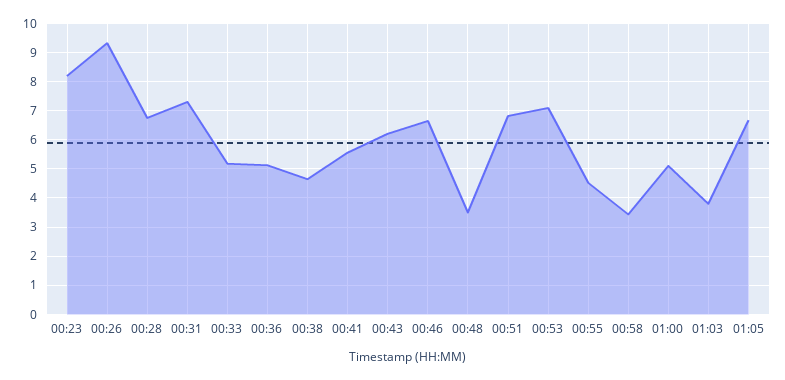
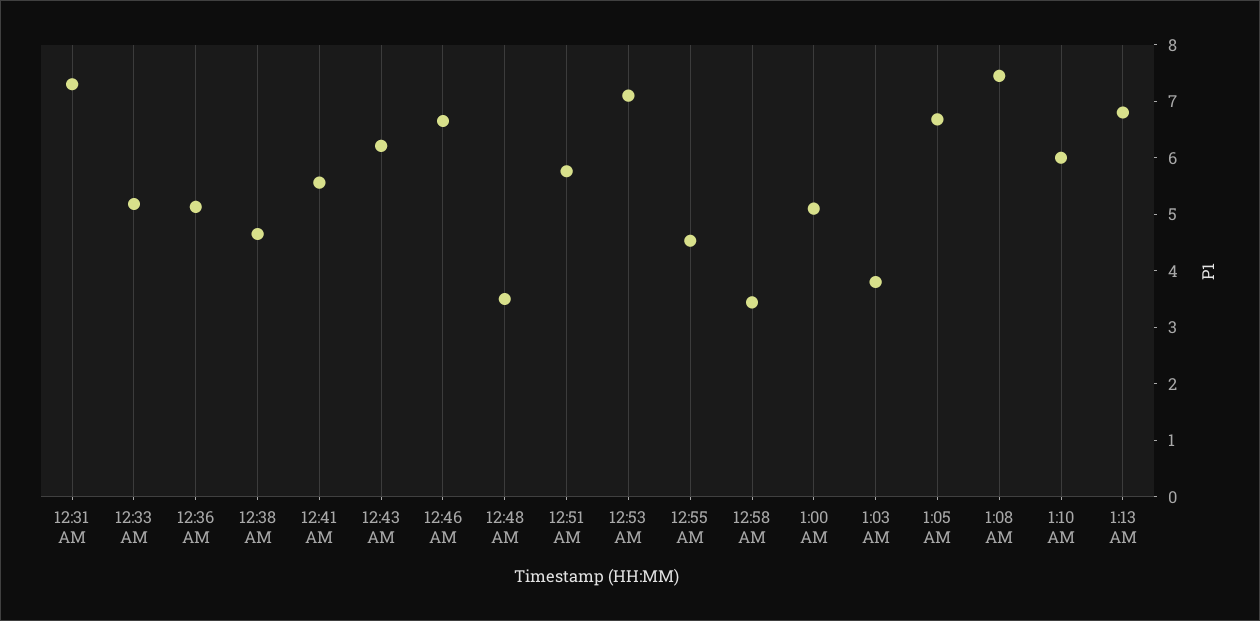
00:23: 8.25 -> none
00:26: 9.25 -> none
00:28: 6.75 -> none
00:51: 6.75 -> 5.8
1:08 AM: none -> 7.4
1:10 AM: none -> 6
1:13 AM: none -> 6.8

